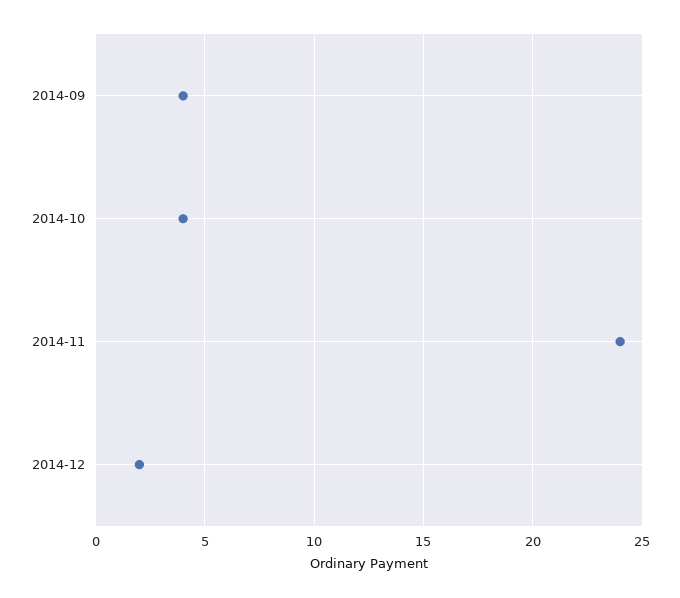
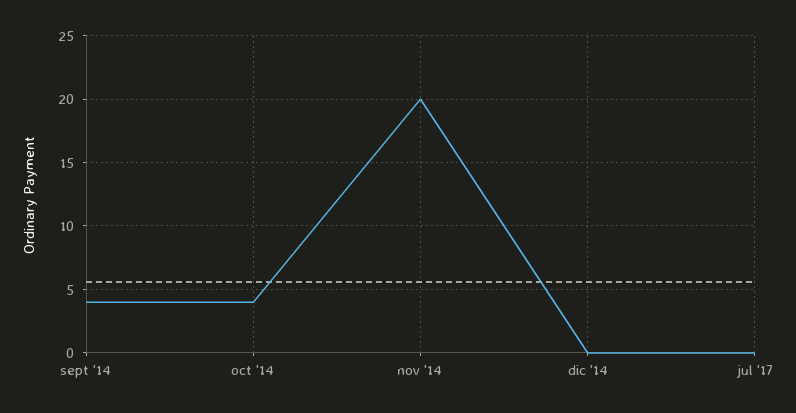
2014-11: 24 -> 20
2014-12: 2 -> 0
jul '17: none -> 0

